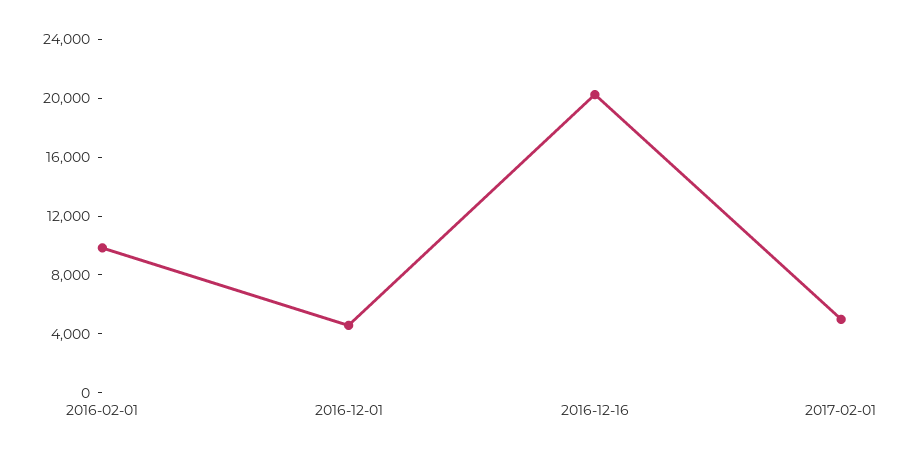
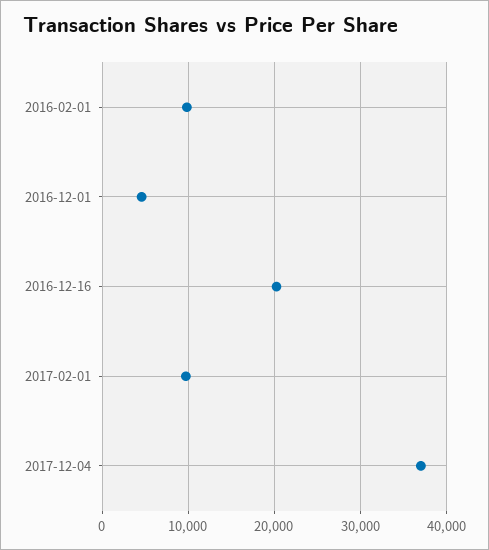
2017-02-01: 5000 -> 10000
2017-12-04: none -> 37000

